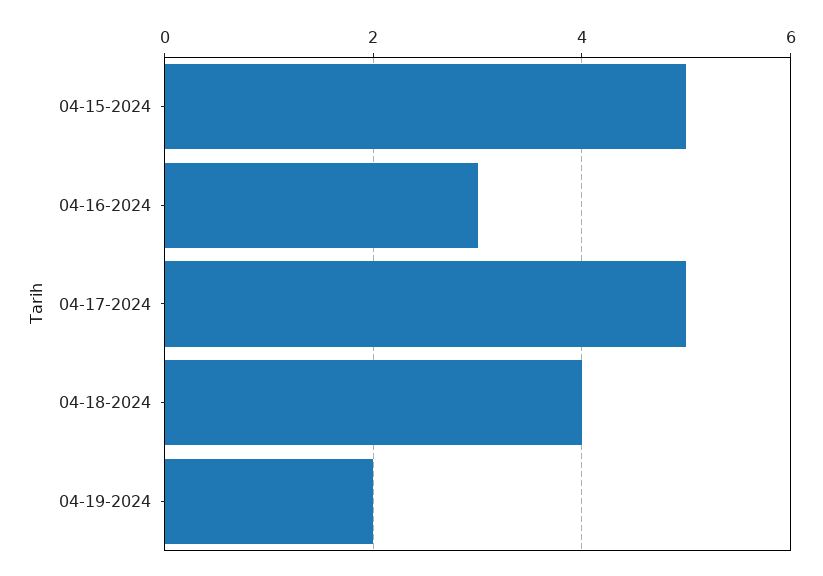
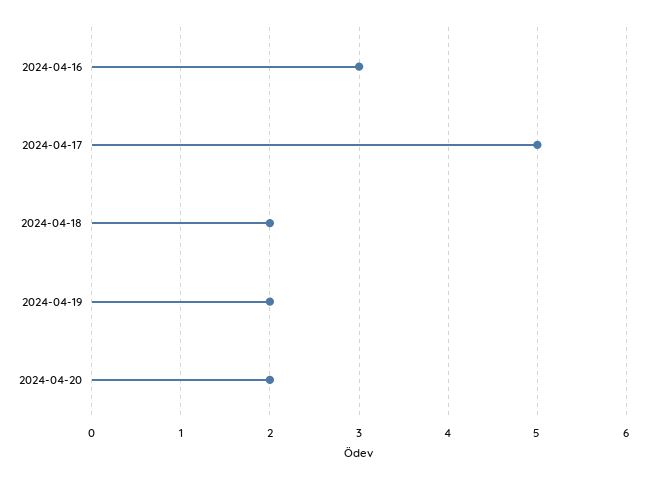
04-15-2024: 5 -> none
04-18-2024: 4 -> 2
2024-04-20: none -> 2

